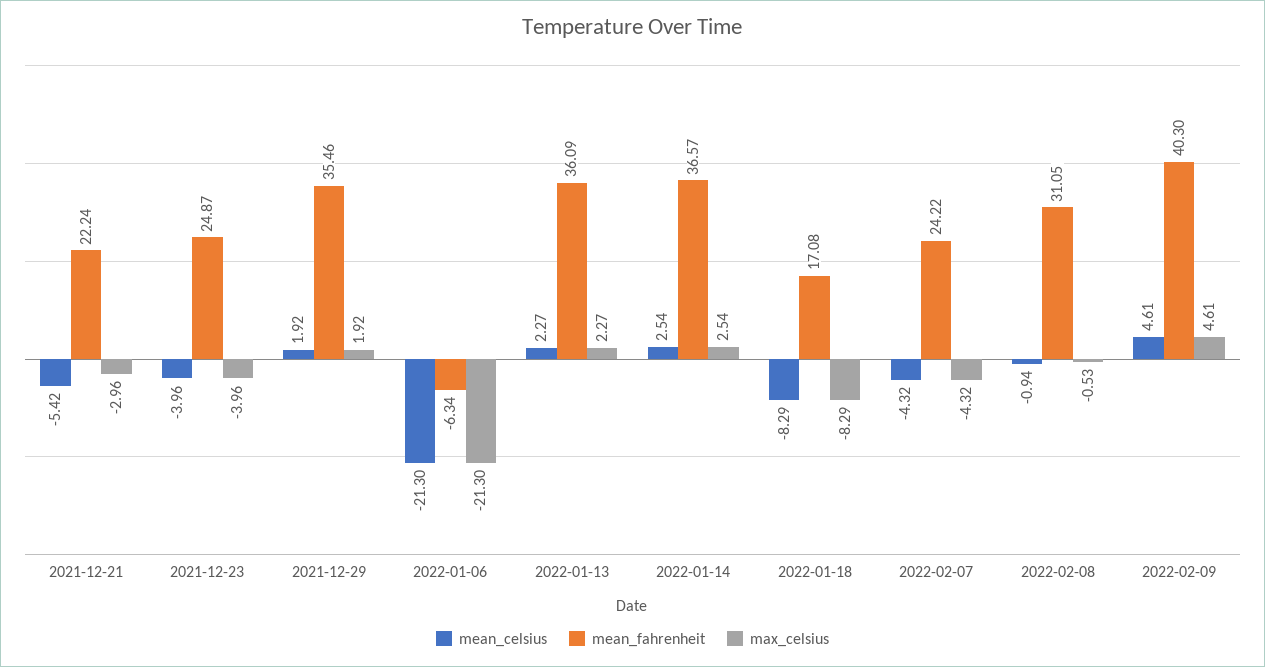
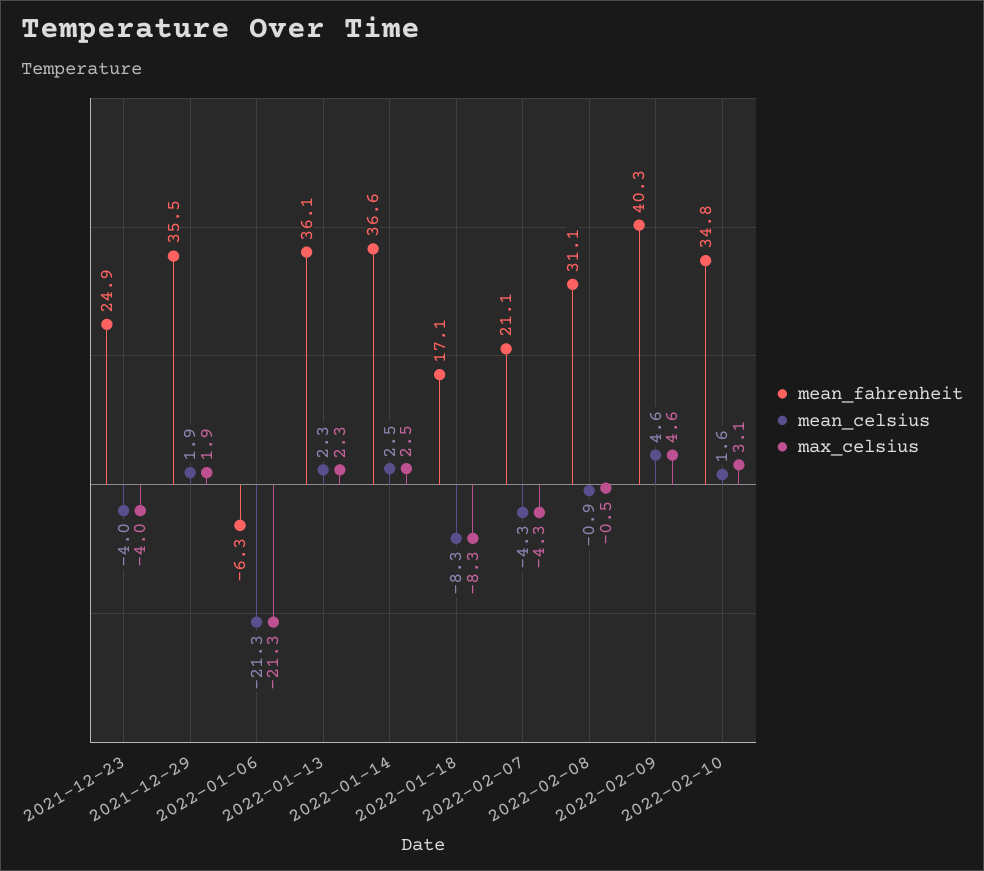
mean_celsius, 2021-12-21: -5.42 -> none
mean_fahrenheit, 2021-12-21: 22.24 -> none
max_celsius, 2021-12-21: -2.96 -> none
mean_fahrenheit, 2022-02-07: 24.22 -> 21.1
mean_fahrenheit, 2022-02-10: none -> 34.8
mean_celsius, 2022-02-10: none -> 1.6
max_celsius, 2022-02-10: none -> 3.1

